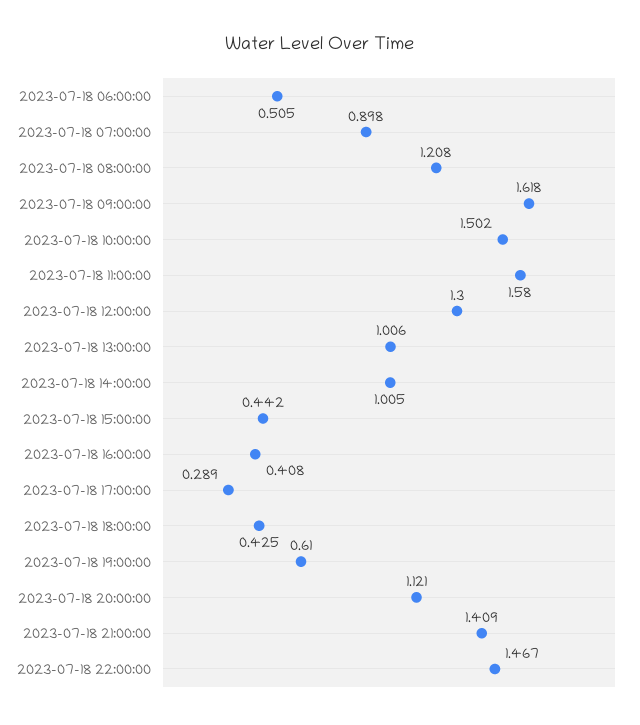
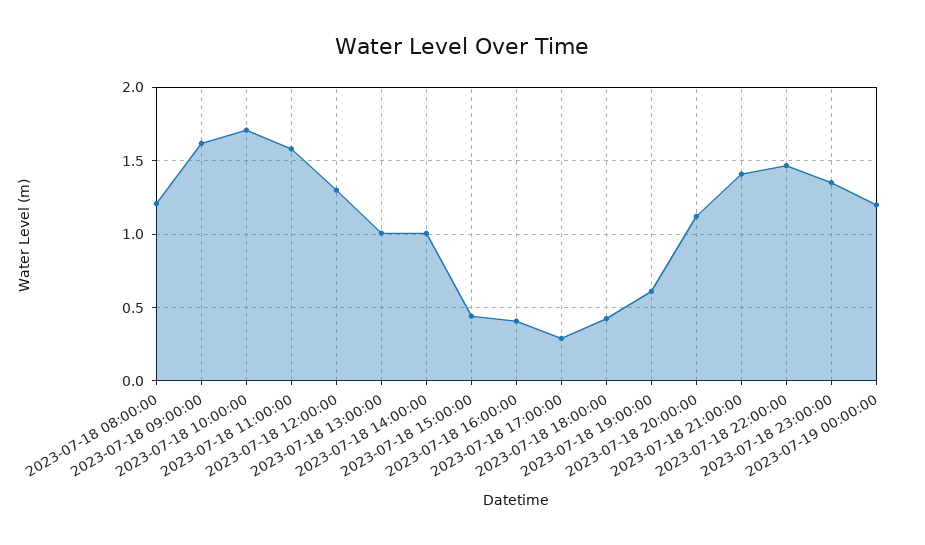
2023-07-18 06:00:00: 0.505 -> none
2023-07-18 07:00:00: 0.898 -> none
2023-07-18 10:00:00: 1.502 -> 1.7
2023-07-18 23:00:00: none -> 1.35
2023-07-19 00:00:00: none -> 1.2

